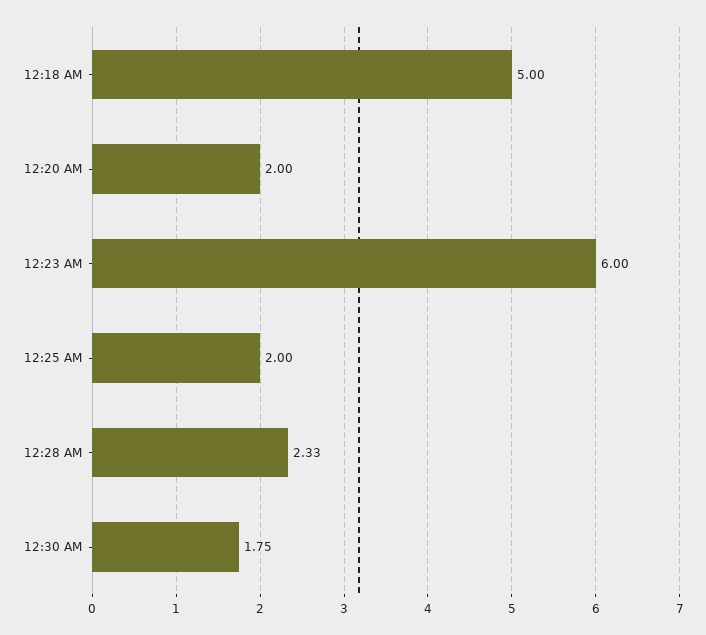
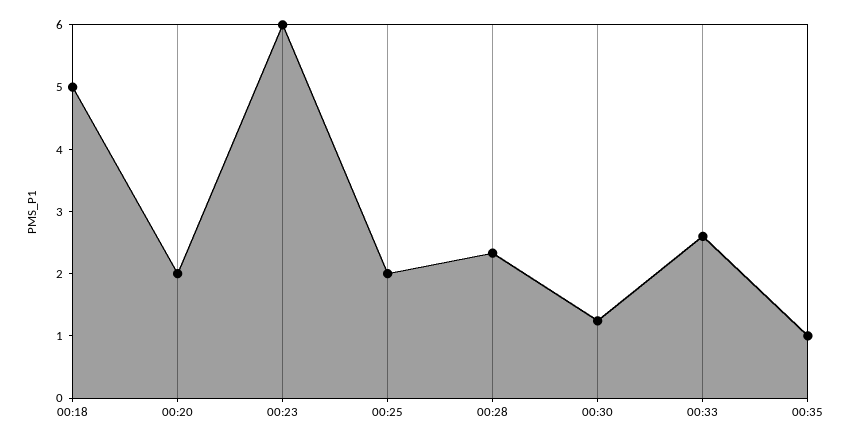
12:30 AM: 1.75 -> 1.2
00:33: none -> 2.6
00:35: none -> 1

